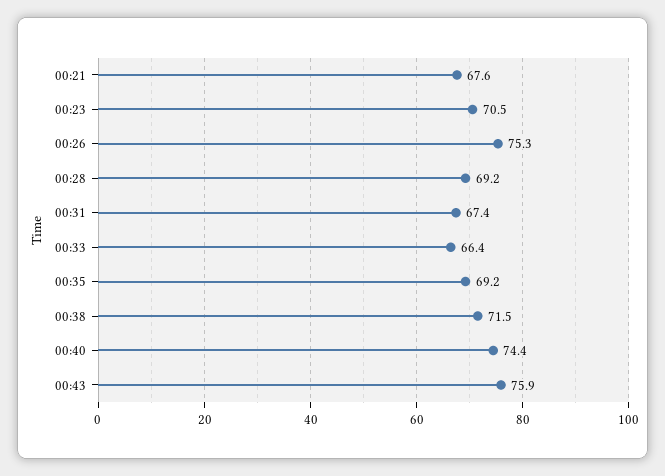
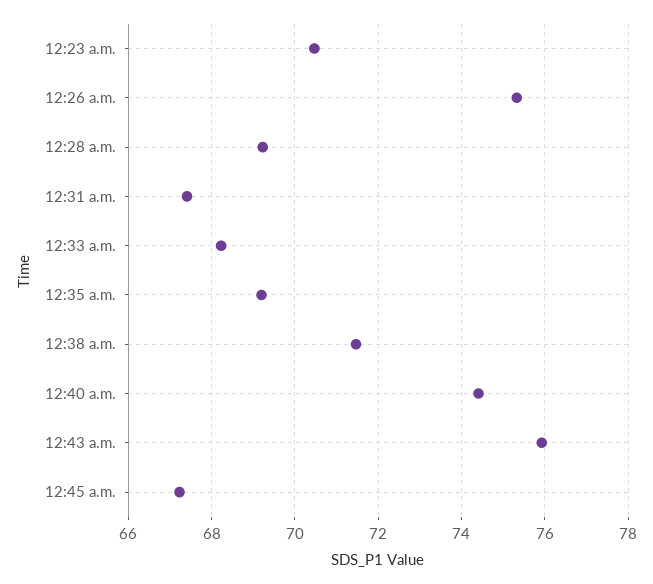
00:21: 67.6 -> none
00:33: 66.4 -> 68.2
12:45 a.m.: none -> 67.2

